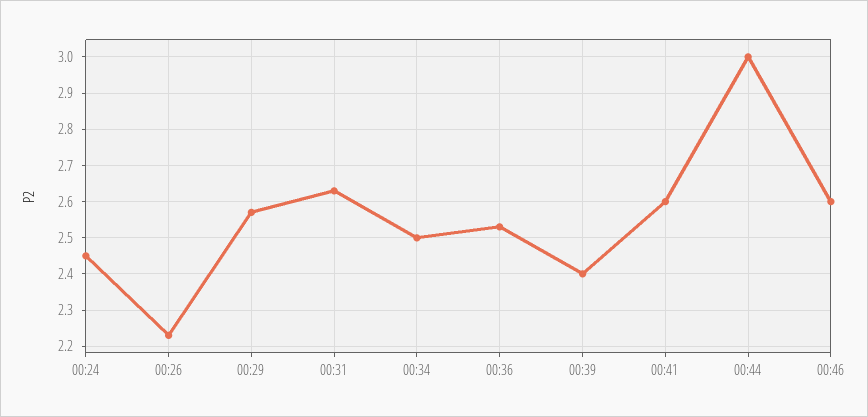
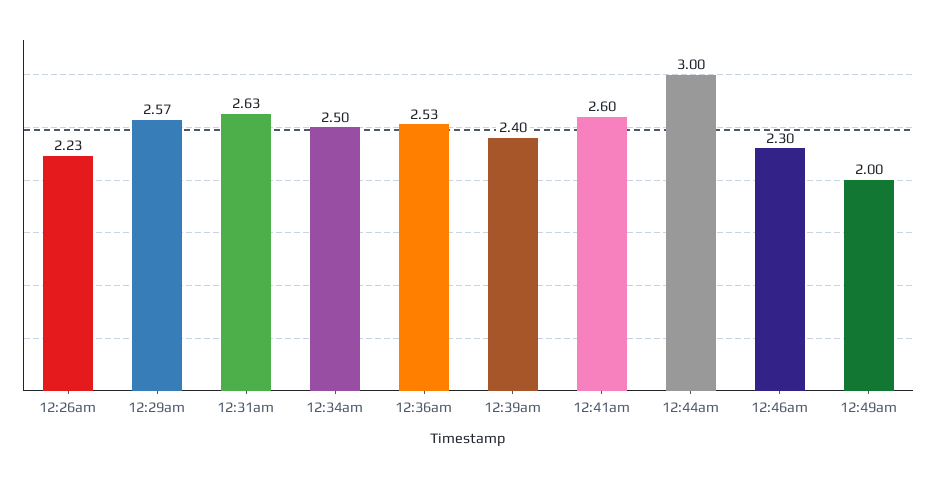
00:24: 2.45 -> none
00:46: 2.6 -> 2.3
12:49am: none -> 2

